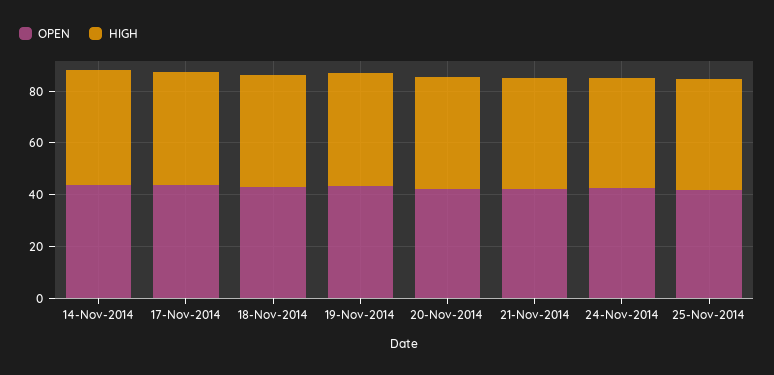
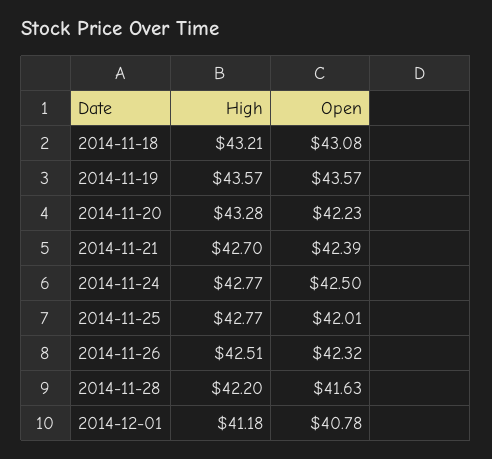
OPEN, 14-Nov-2014: 45 -> none
HIGH, 14-Nov-2014: 45 -> none
OPEN, 17-Nov-2014: 45 -> none
HIGH, 17-Nov-2014: 45 -> none
HIGH, 2014-11-26: none -> 42.51
OPEN, 2014-11-26: none -> 42.32
HIGH, 2014-11-28: none -> 42.2
OPEN, 2014-11-28: none -> 41.63
HIGH, 2014-12-01: none -> 41.18
OPEN, 2014-12-01: none -> 40.78

